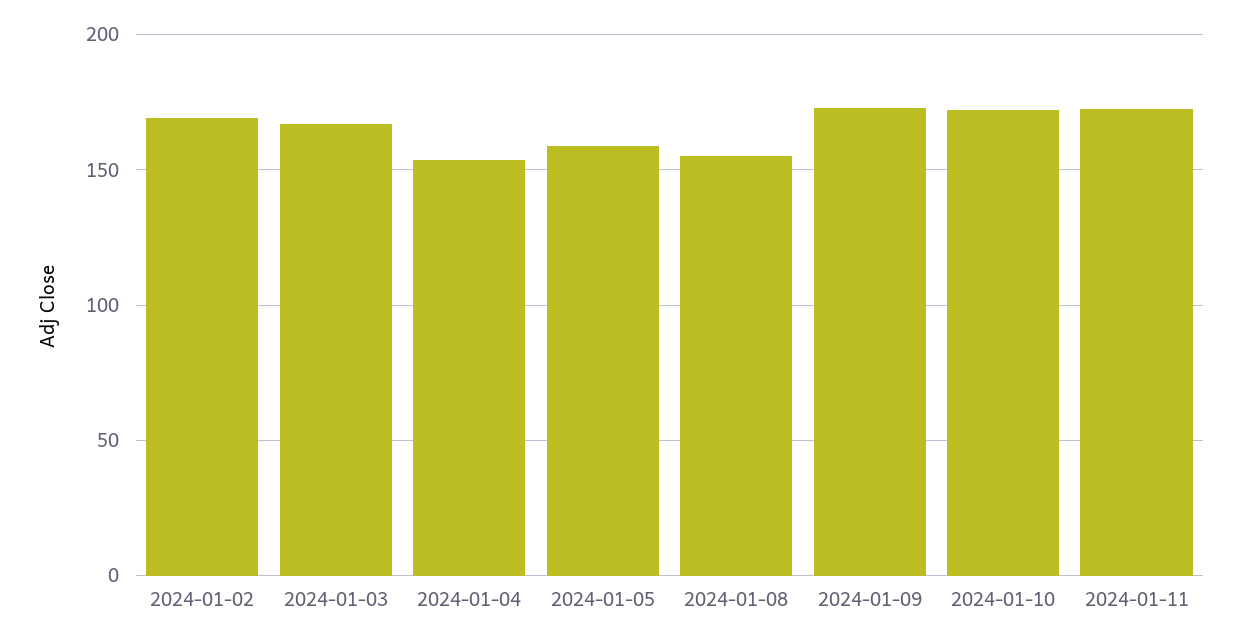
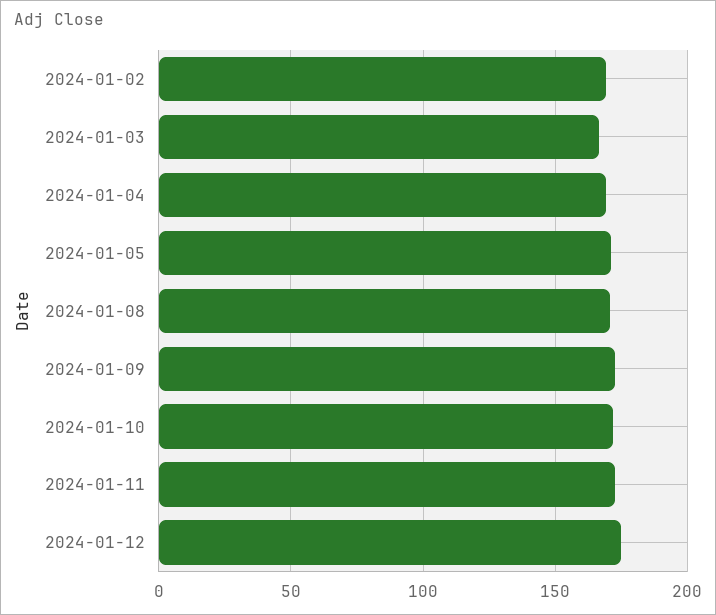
2024-01-04: 155 -> 170
2024-01-05: 160 -> 170
2024-01-08: 155 -> 170
2024-01-12: none -> 175

